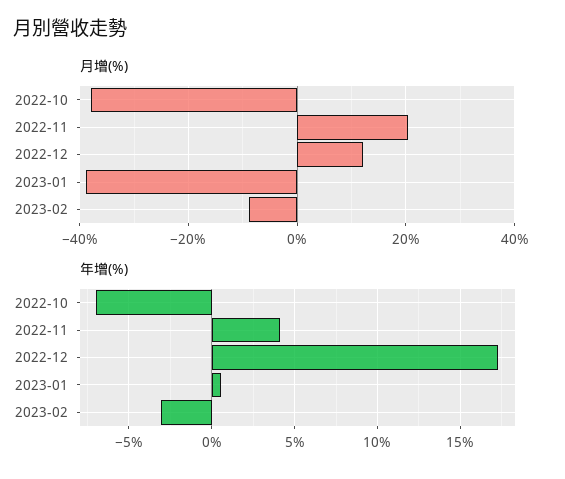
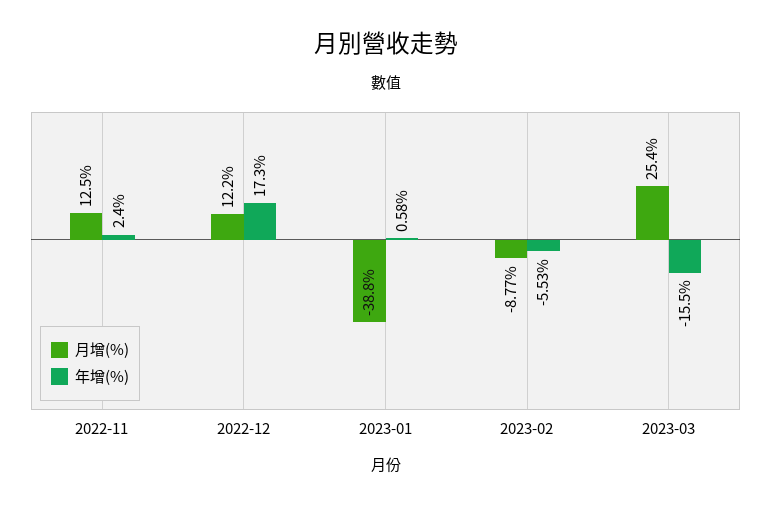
月增(%), 2022-10: -38 -> none
月增(%), 2022-11: 20 -> 12.5
年增(%), 2022-10: -7 -> none
年增(%), 2022-11: 4 -> 2.4
年增(%), 2023-02: -3 -> -5.53
月增(%), 2023-03: none -> 25.4
年增(%), 2023-03: none -> -15.5

